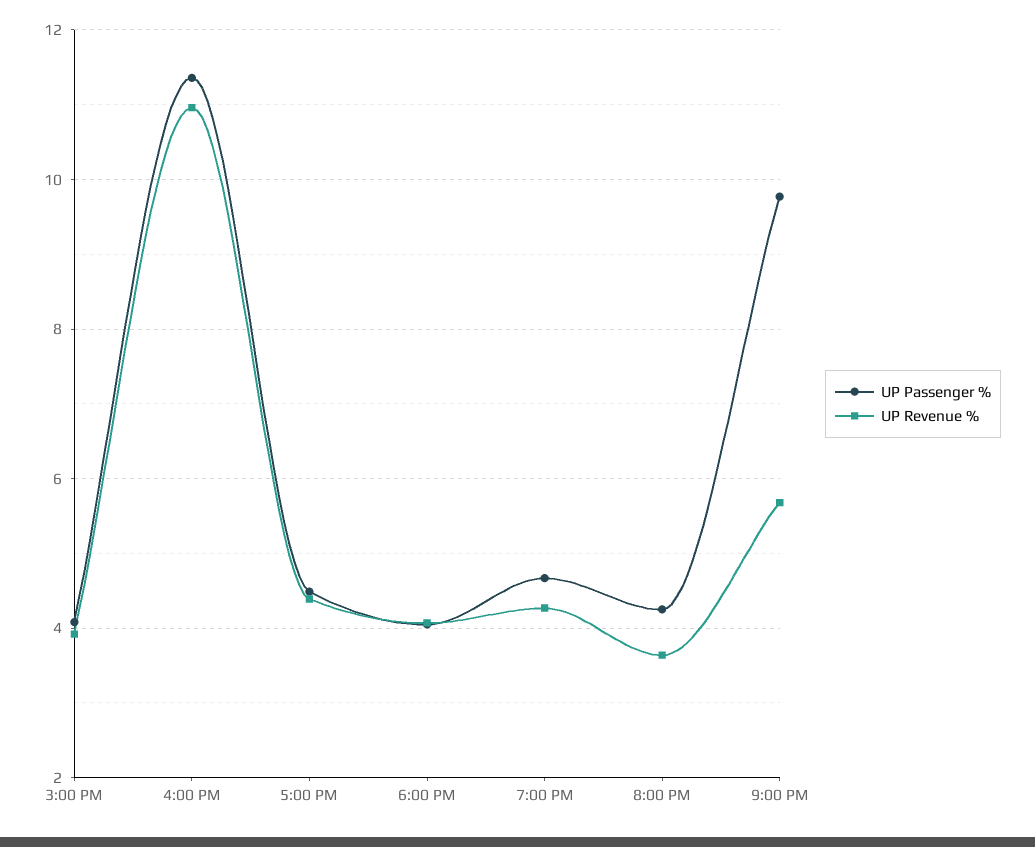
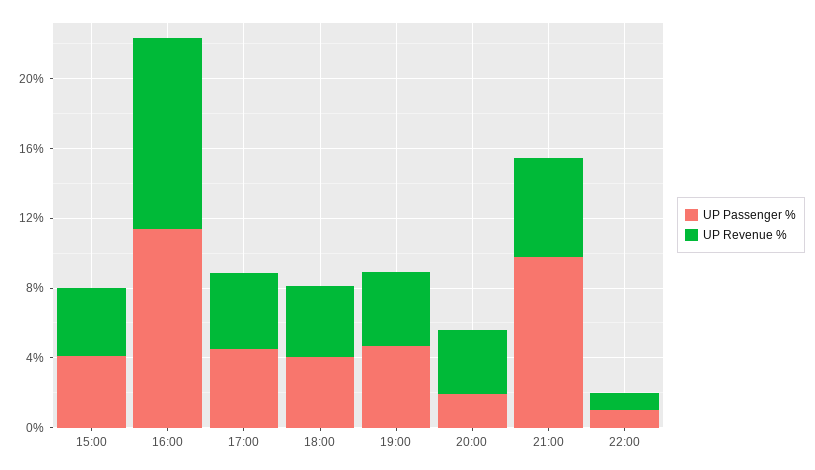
UP Passenger %, 8:00 PM: 4.2 -> 2
UP Passenger %, 22:00: none -> 1
UP Revenue %, 22:00: none -> 1

